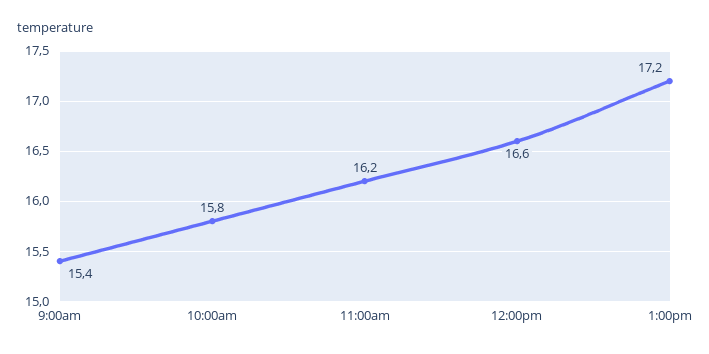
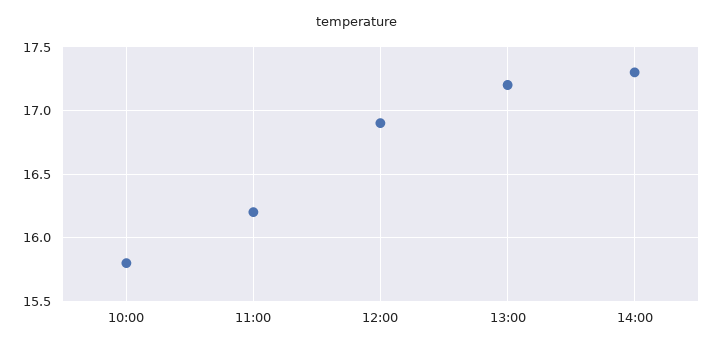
9:00am: 15.4 -> none
12:00pm: 16.6 -> 16.9
14:00: none -> 17.3

